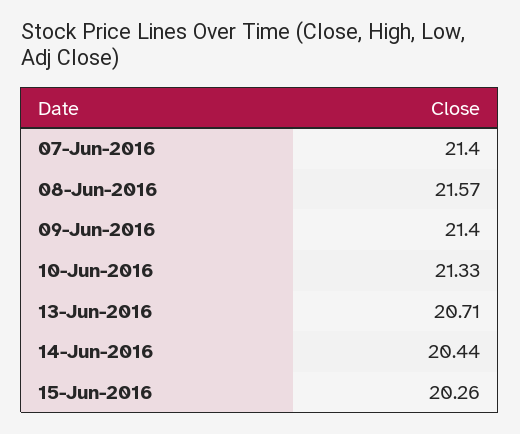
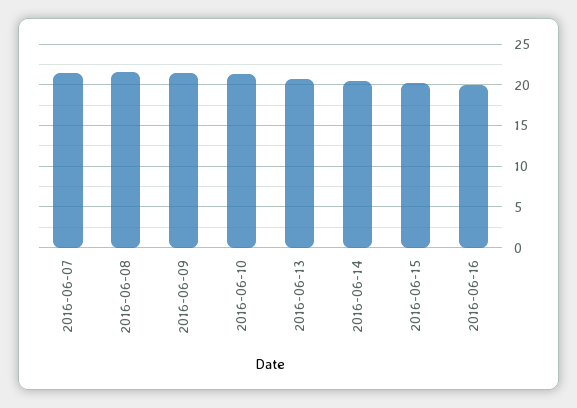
2016-06-16: none -> 20

